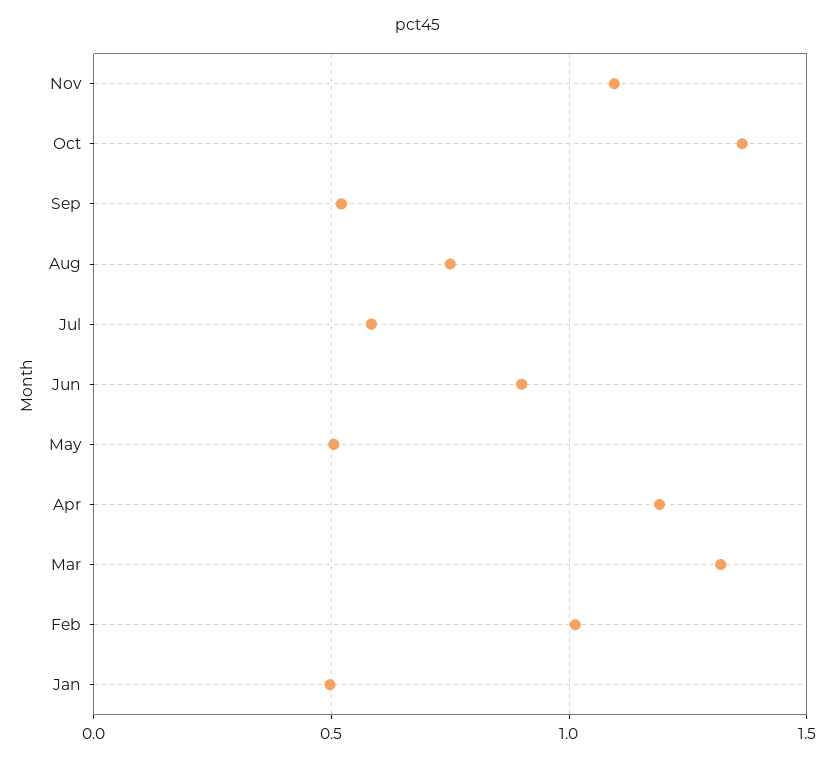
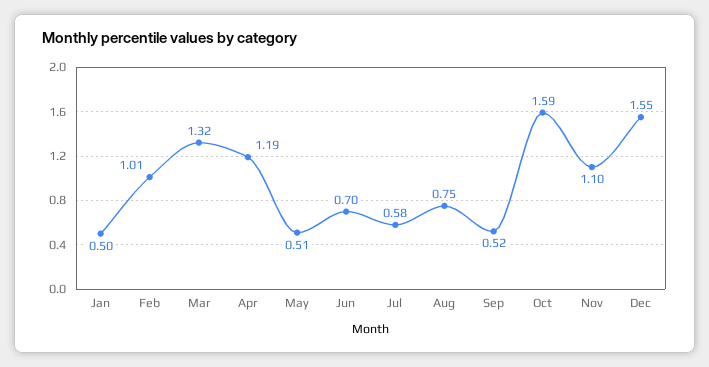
Oct: 1.35 -> 1.59
Jun: 0.9 -> 0.7
Dec: none -> 1.55

